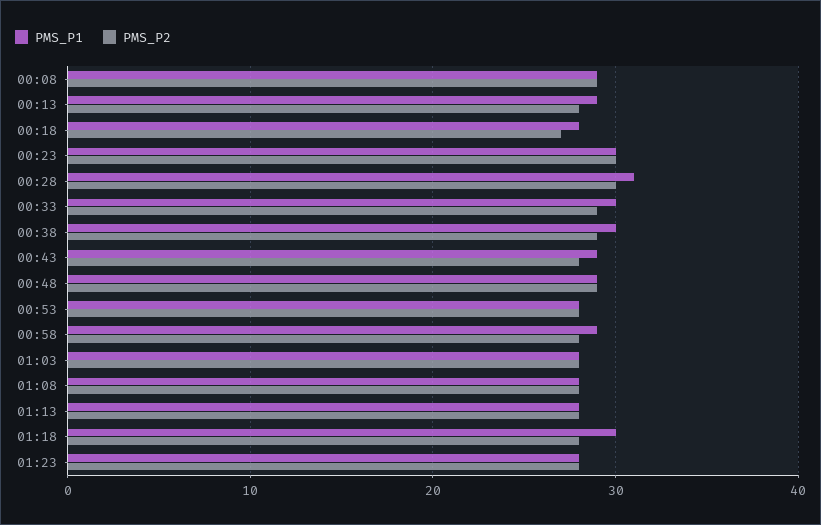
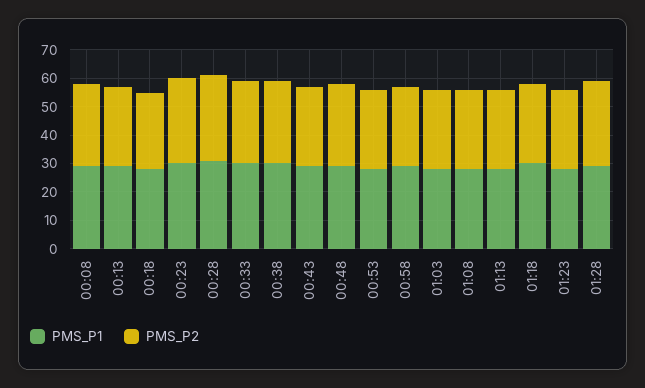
PMS_P1, 01:28: none -> 30
PMS_P2, 01:28: none -> 30

